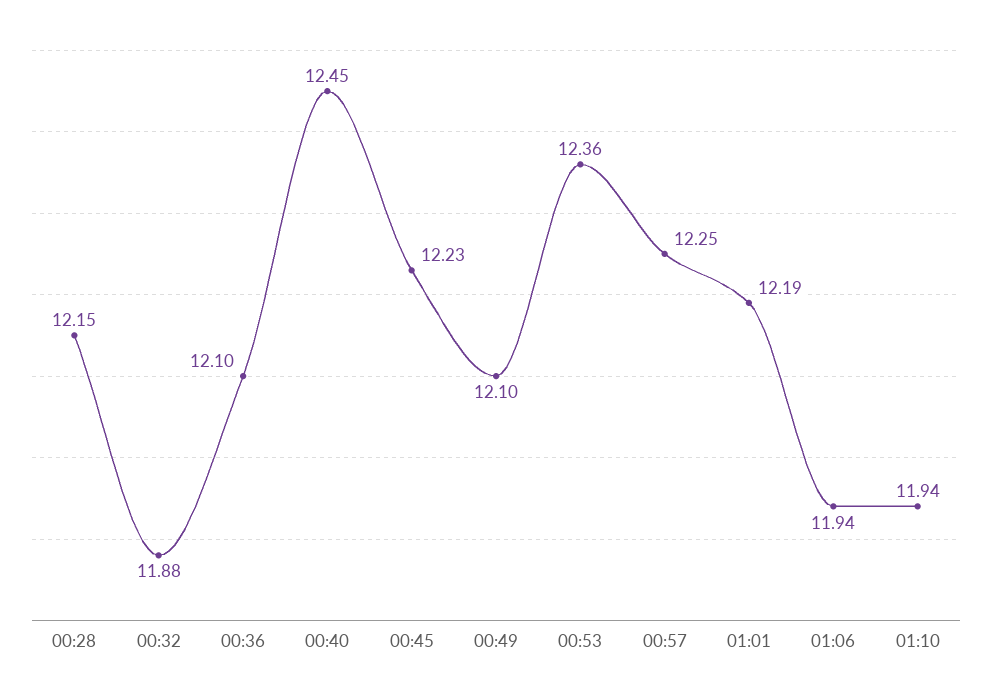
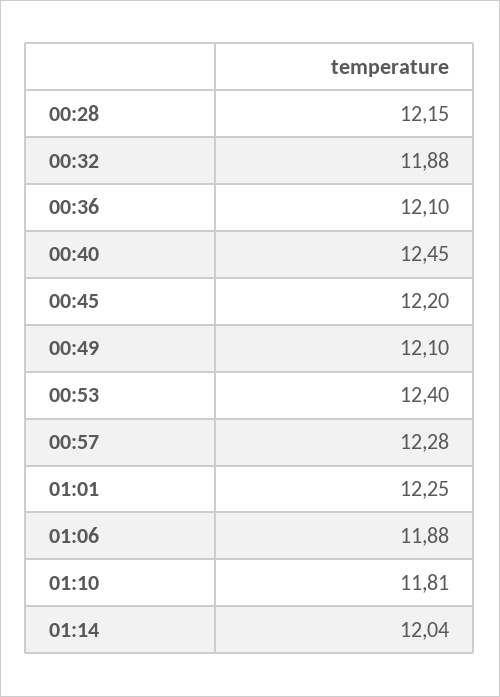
00:45: 12.23 -> 12.2
00:53: 12.36 -> 12.4
00:57: 12.25 -> 12.28
01:01: 12.19 -> 12.25
01:06: 11.94 -> 11.88
01:10: 11.94 -> 11.81
01:14: none -> 12.04

